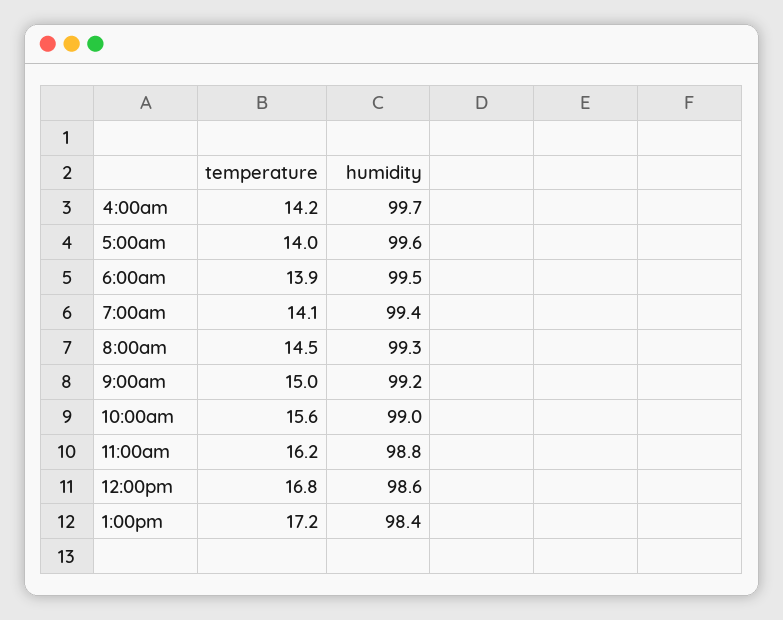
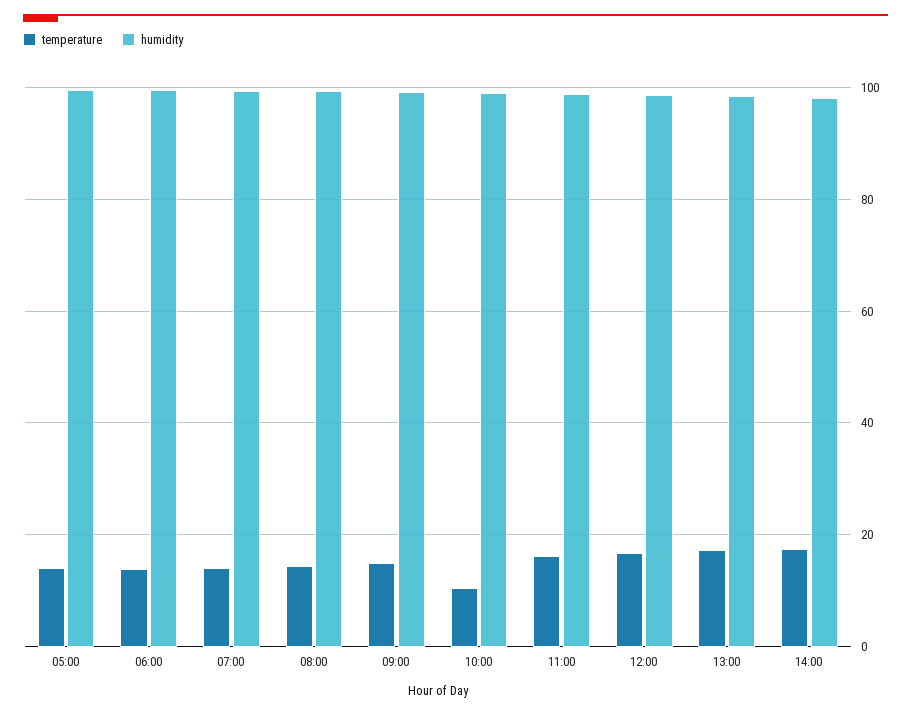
temperature, 4:00am: 14.2 -> none
humidity, 4:00am: 99.7 -> none
temperature, 10:00am: 15.6 -> 10
temperature, 14:00: none -> 18
humidity, 14:00: none -> 98

